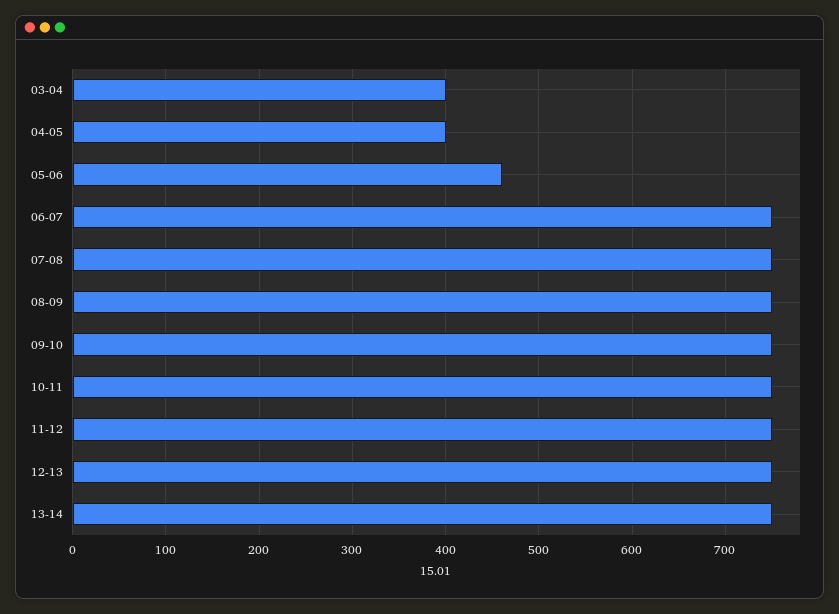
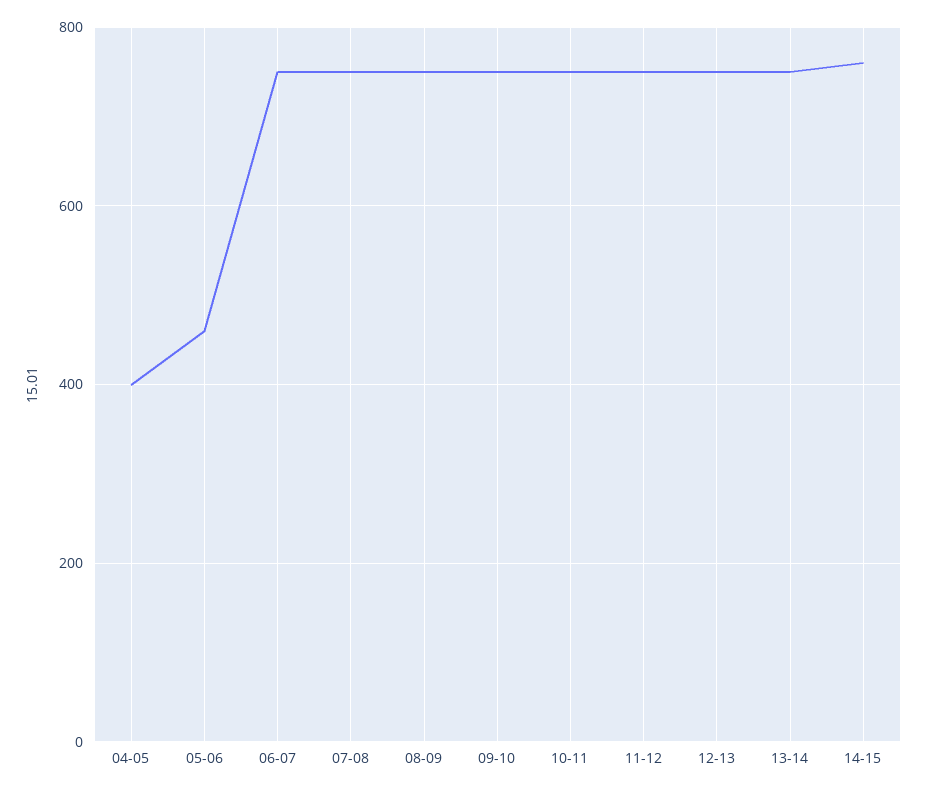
03-04: 400 -> none
14-15: none -> 760

